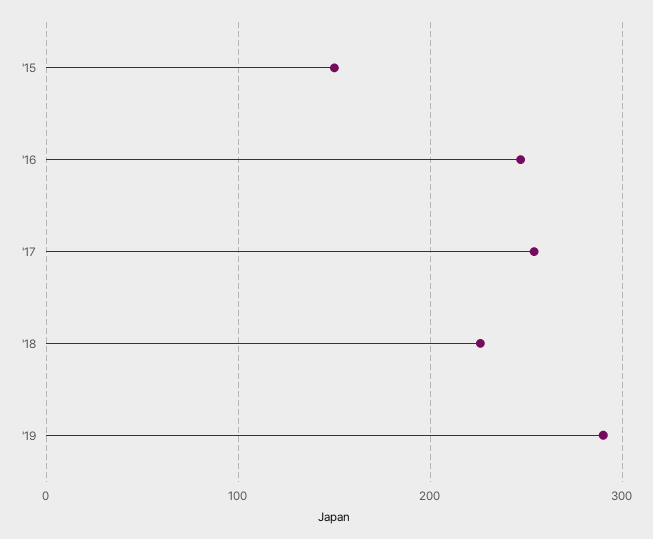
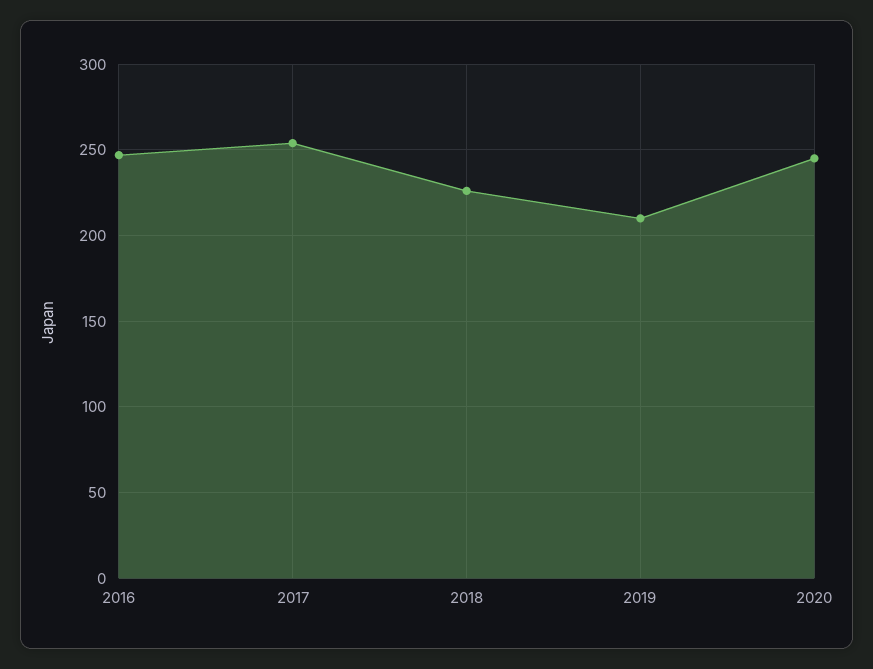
'15: 150 -> none
'19: 290 -> 210
2020: none -> 245

